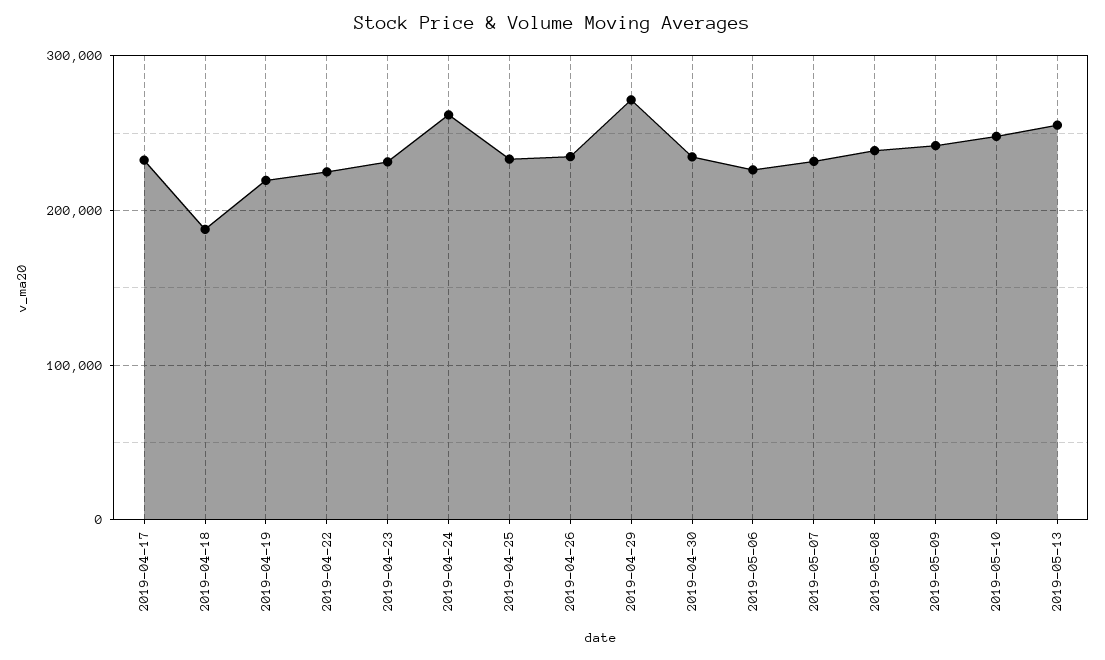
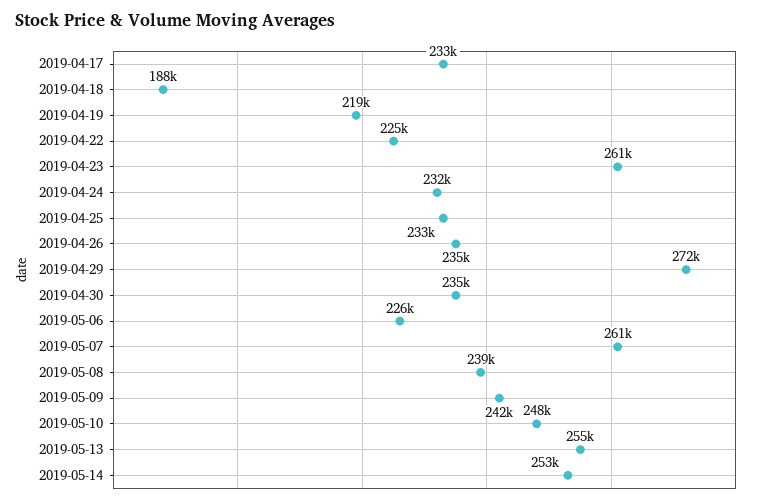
2019-04-23: 230000 -> 261000
2019-04-24: 260000 -> 232000
2019-05-07: 230000 -> 261000
2019-05-14: none -> 253000

